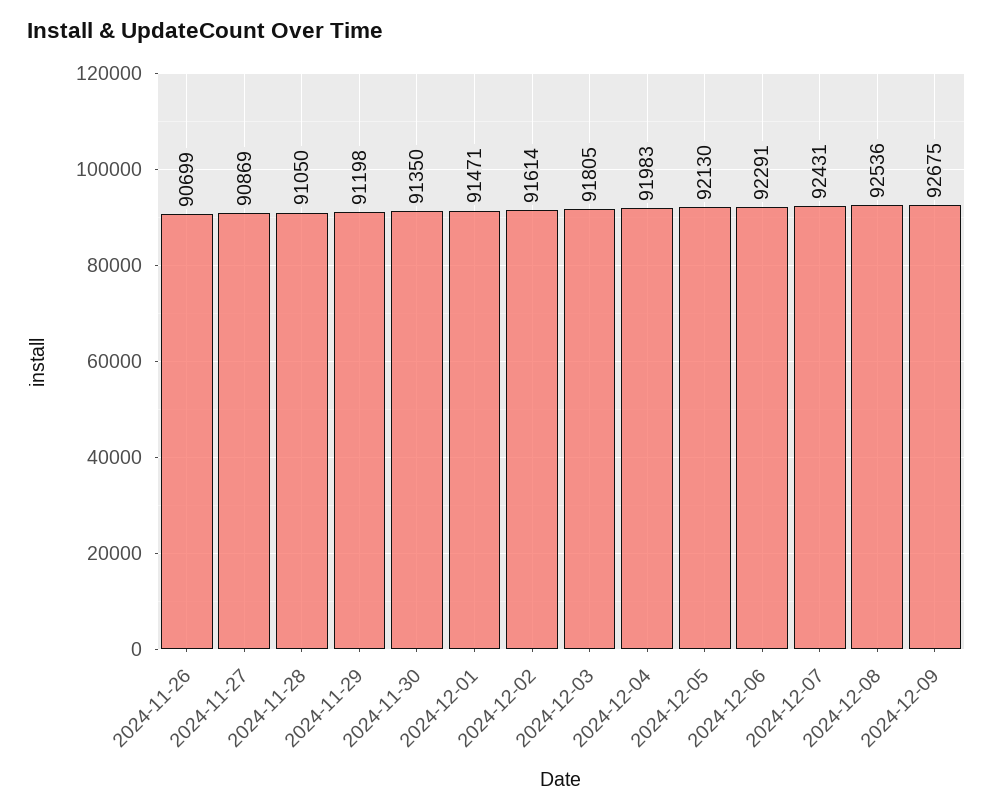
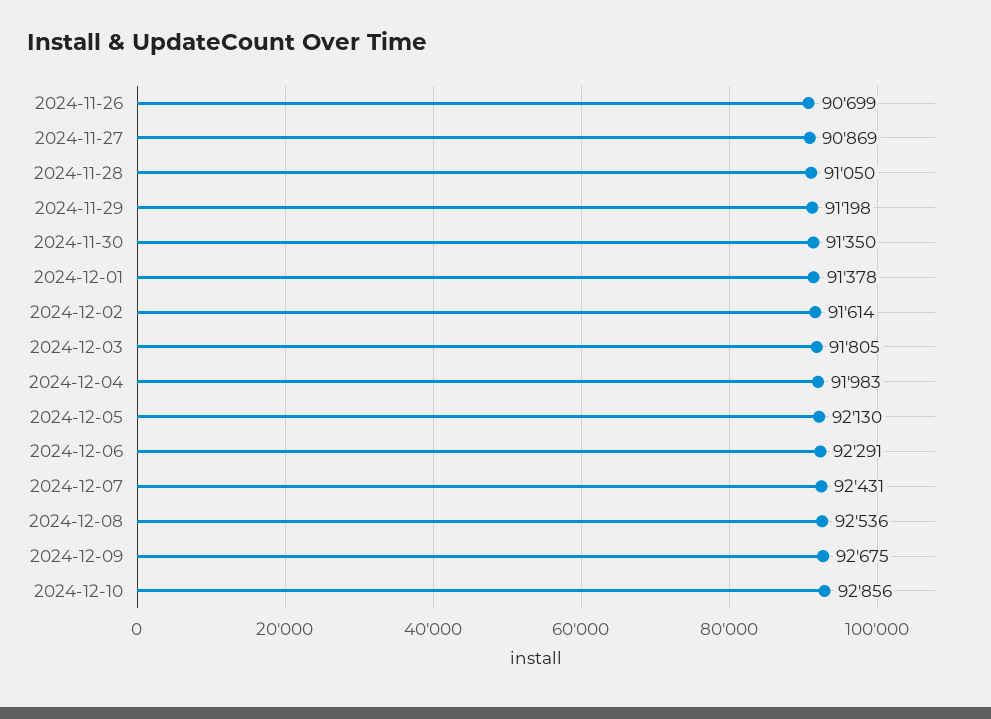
2024-12-01: 91471 -> 91378
2024-12-10: none -> 92856

